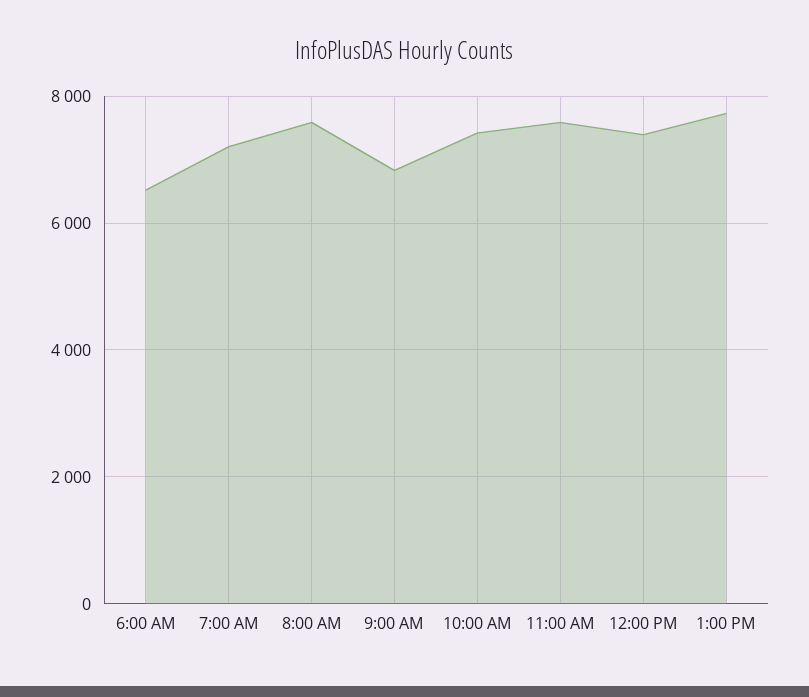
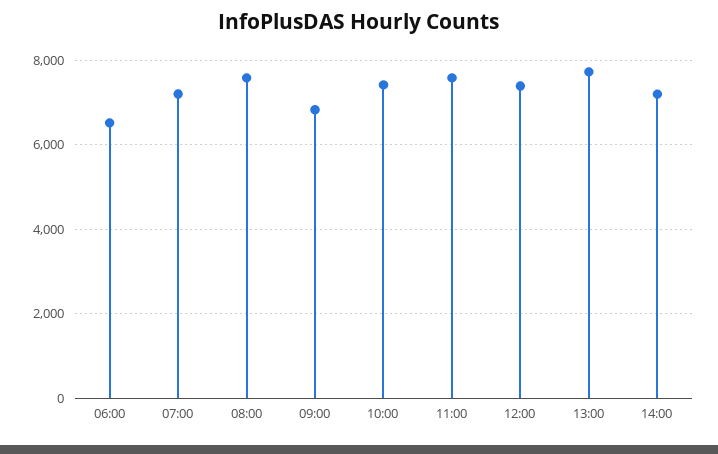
14:00: none -> 7200

